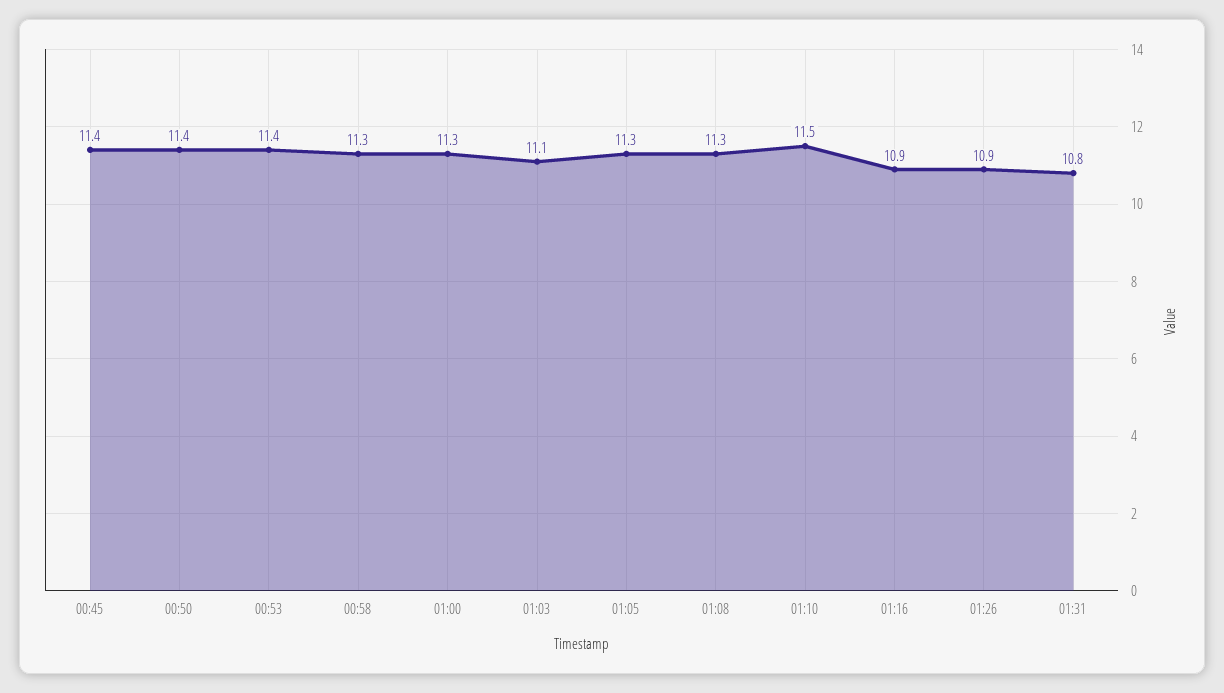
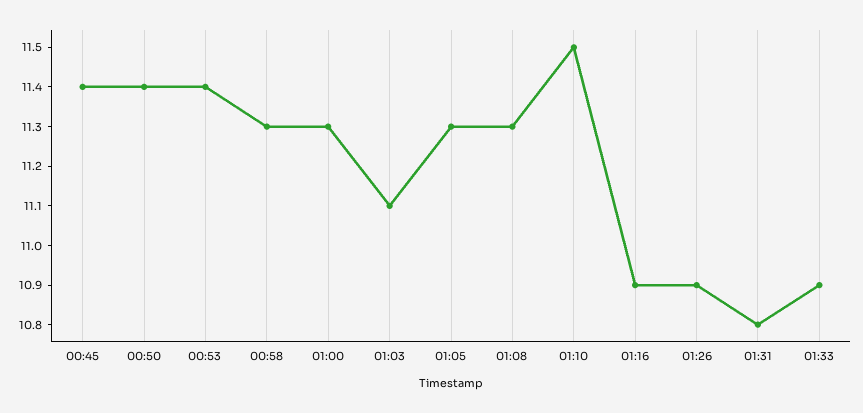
01:33: none -> 10.9

